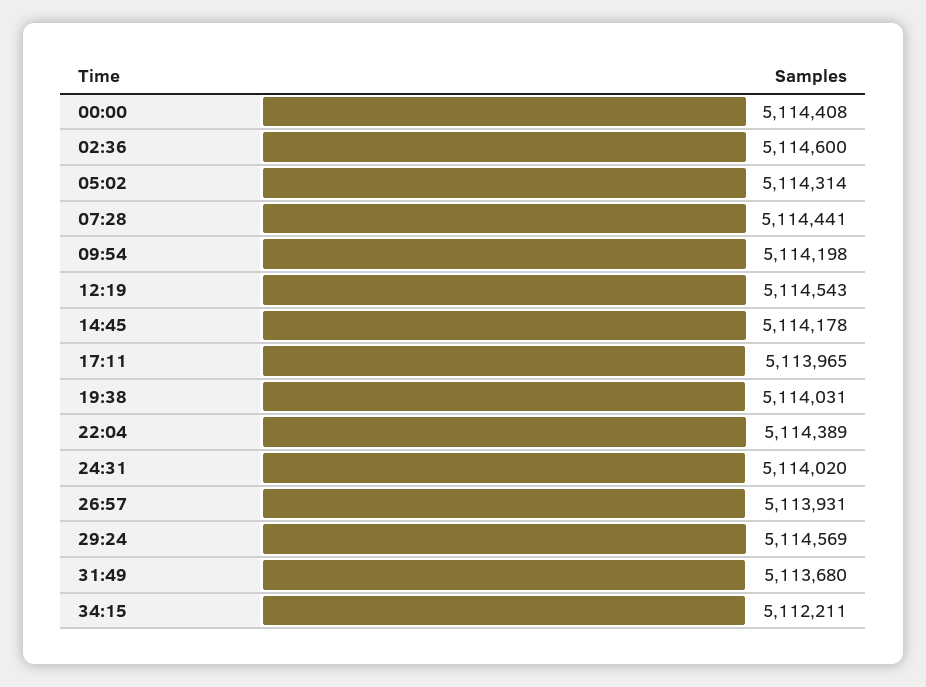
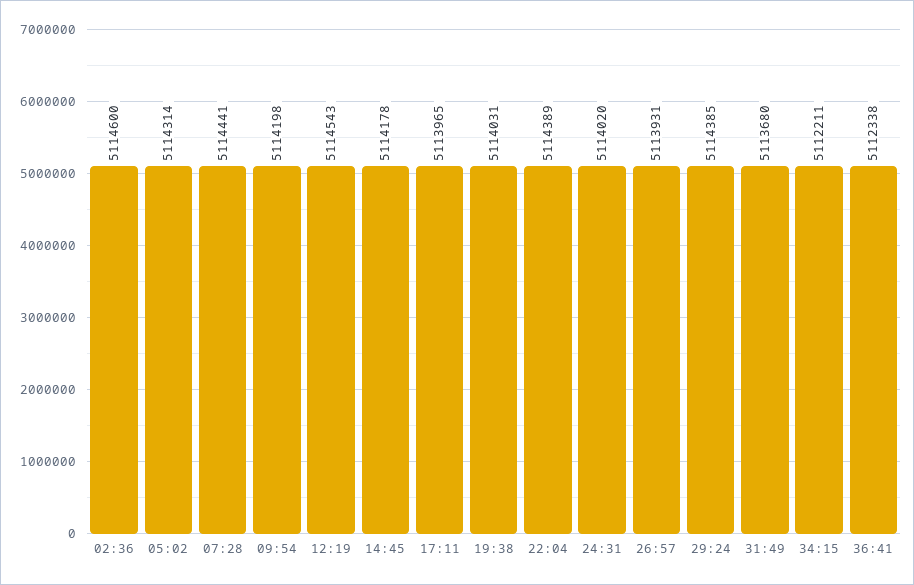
00:00: 5114408 -> none
29:24: 5114569 -> 5114385
36:41: none -> 5112338

